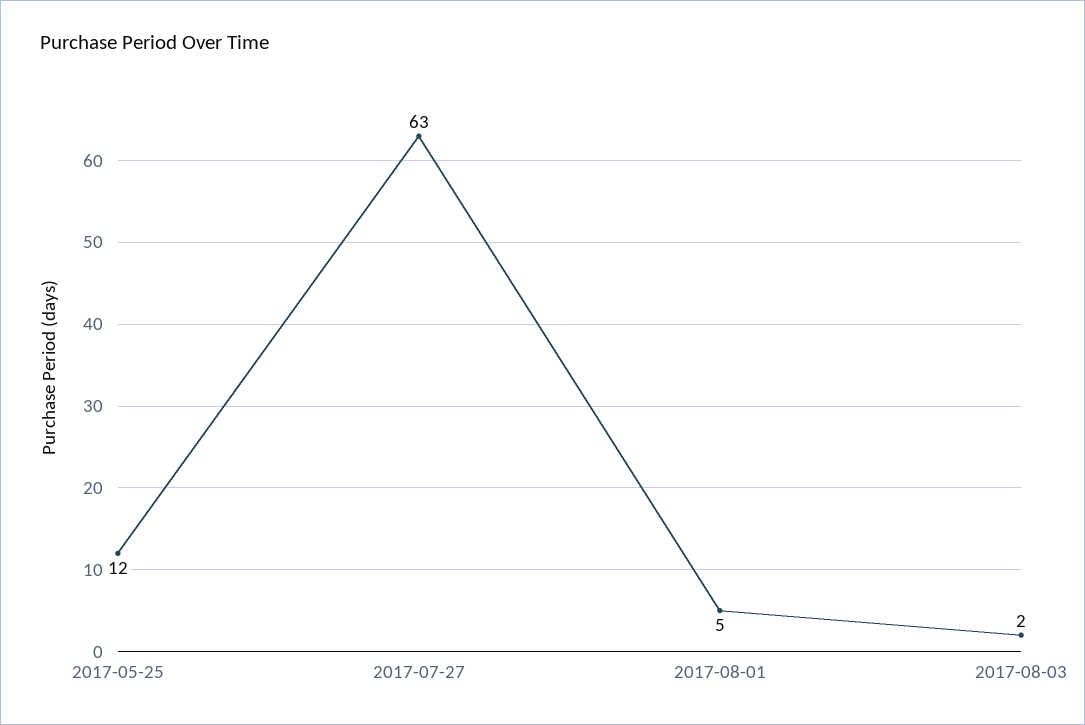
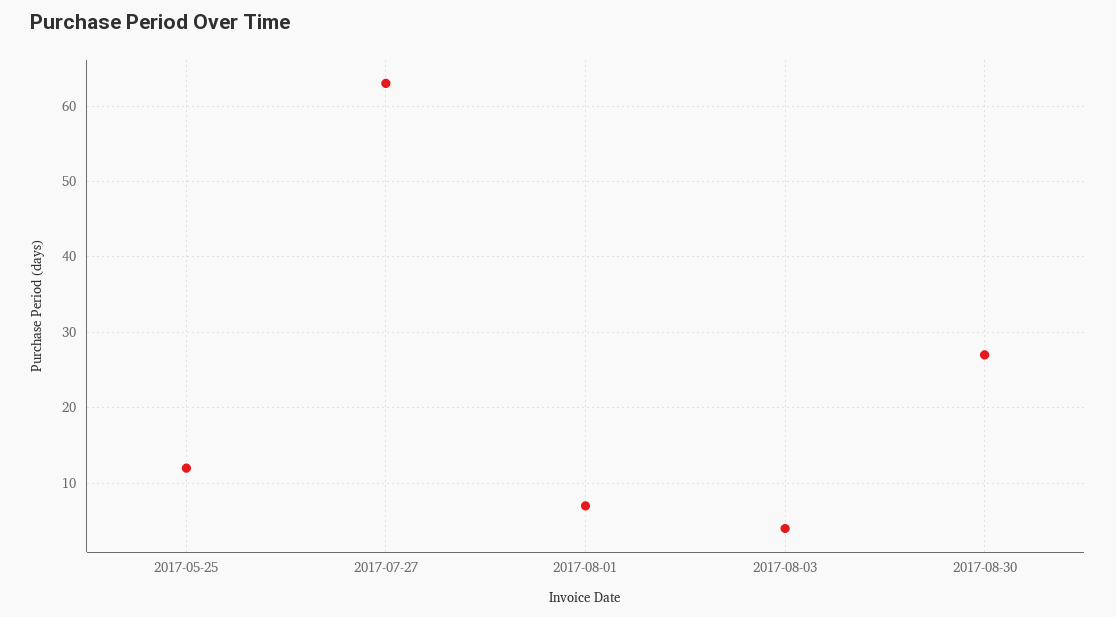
2017-08-01: 5 -> 7
2017-08-03: 2 -> 4
2017-08-30: none -> 27

